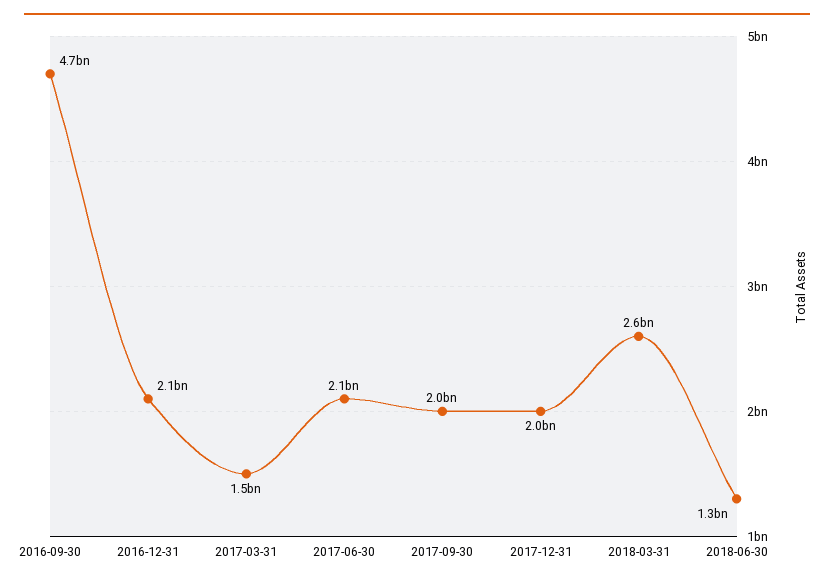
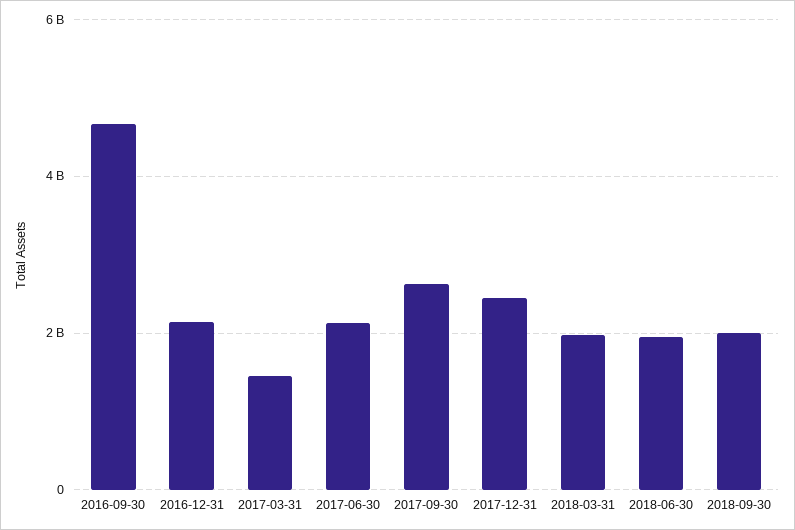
2017-09-30: 2000000000 -> 2600000000
2017-12-31: 2000000000 -> 2400000000
2018-03-31: 2600000000 -> 2000000000
2018-06-30: 1300000000 -> 2000000000
2018-09-30: none -> 2000000000

